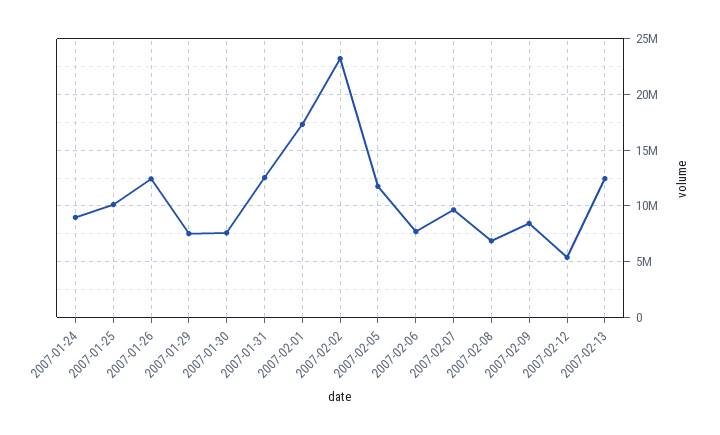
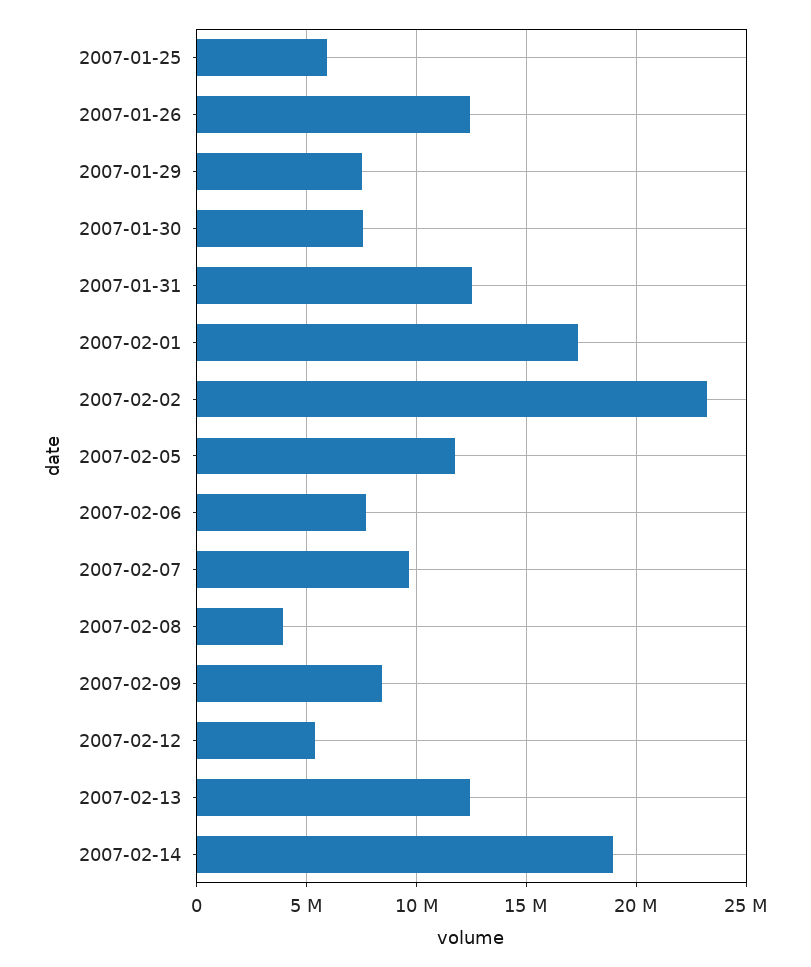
2007-01-24: 9000000 -> none
2007-01-25: 10000000 -> 6000000
2007-02-08: 7000000 -> 4000000
2007-02-14: none -> 19000000

